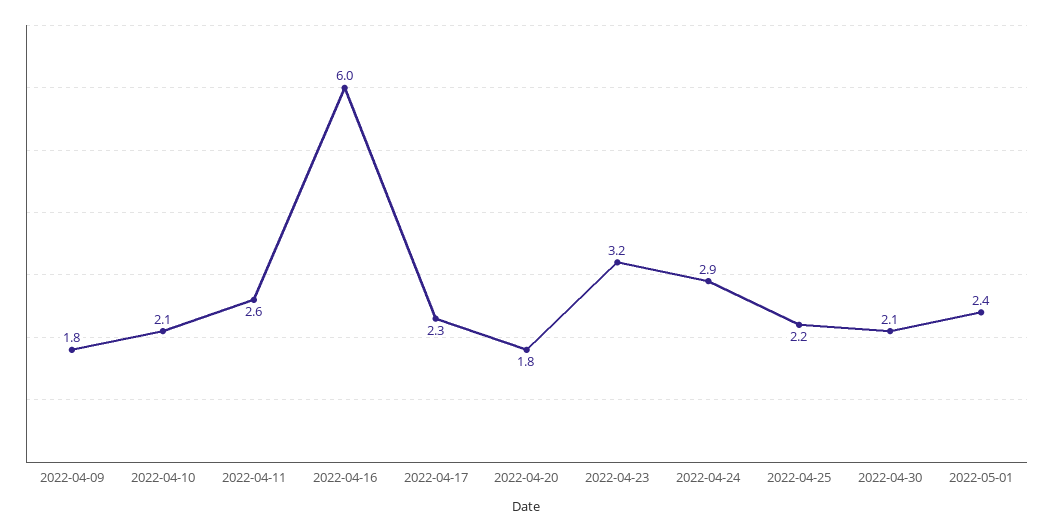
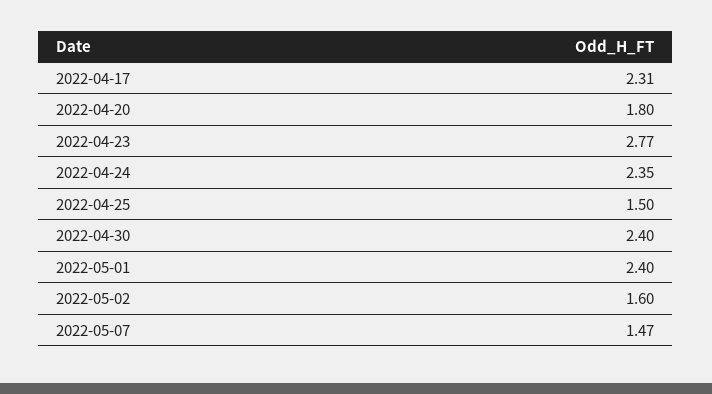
2022-04-09: 1.8 -> none
2022-04-10: 2.1 -> none
2022-04-11: 2.6 -> none
2022-04-16: 6 -> none
2022-04-23: 3.2 -> 2.77
2022-04-24: 2.9 -> 2.35
2022-04-25: 2.2 -> 1.5
2022-04-30: 2.1 -> 2.4
2022-05-02: none -> 1.6
2022-05-07: none -> 1.47

